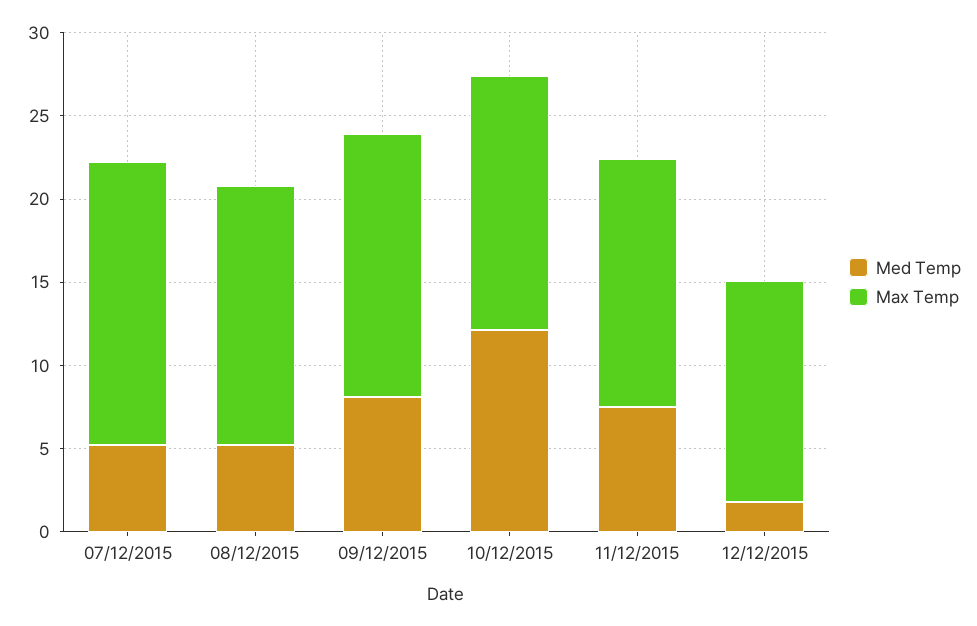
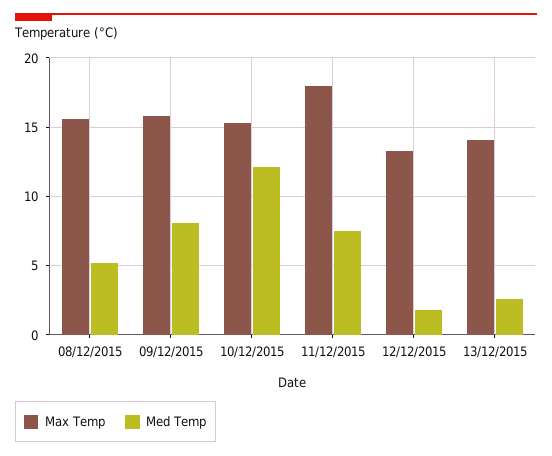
Med Temp, 07/12/2015: 5 -> none
Max Temp, 07/12/2015: 17 -> none
Max Temp, 11/12/2015: 15 -> 18
Max Temp, 13/12/2015: none -> 14
Med Temp, 13/12/2015: none -> 2.5

